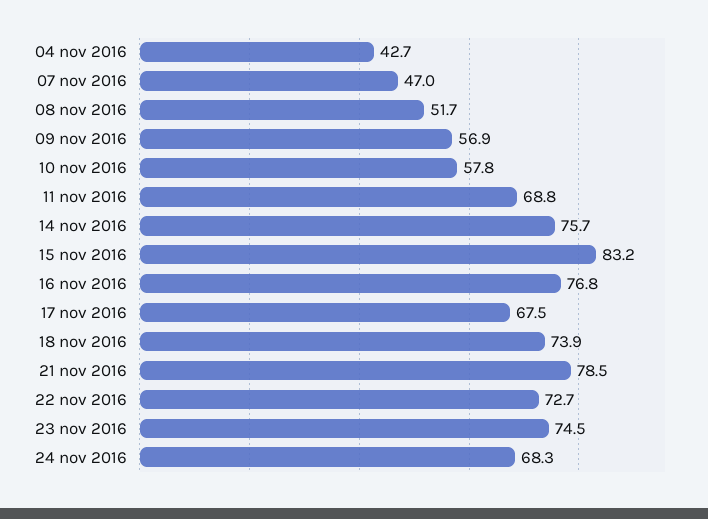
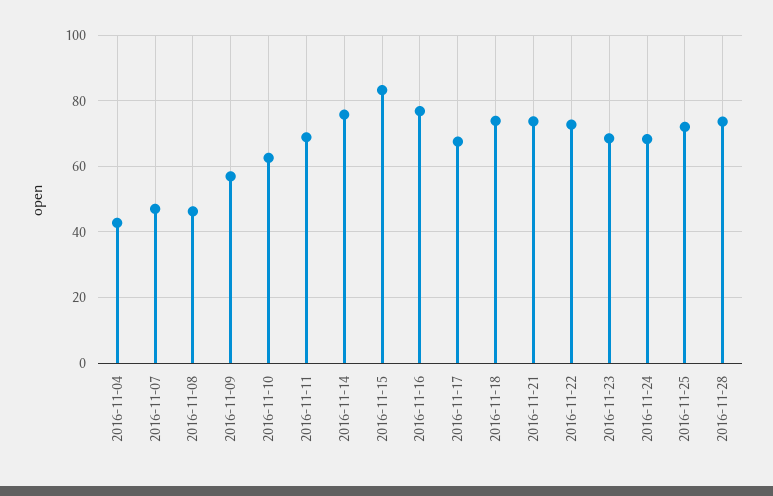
08 nov 2016: 51.7 -> 46
10 nov 2016: 57.8 -> 62
21 nov 2016: 78.5 -> 74
23 nov 2016: 74.5 -> 68
2016-11-25: none -> 72
2016-11-28: none -> 74

